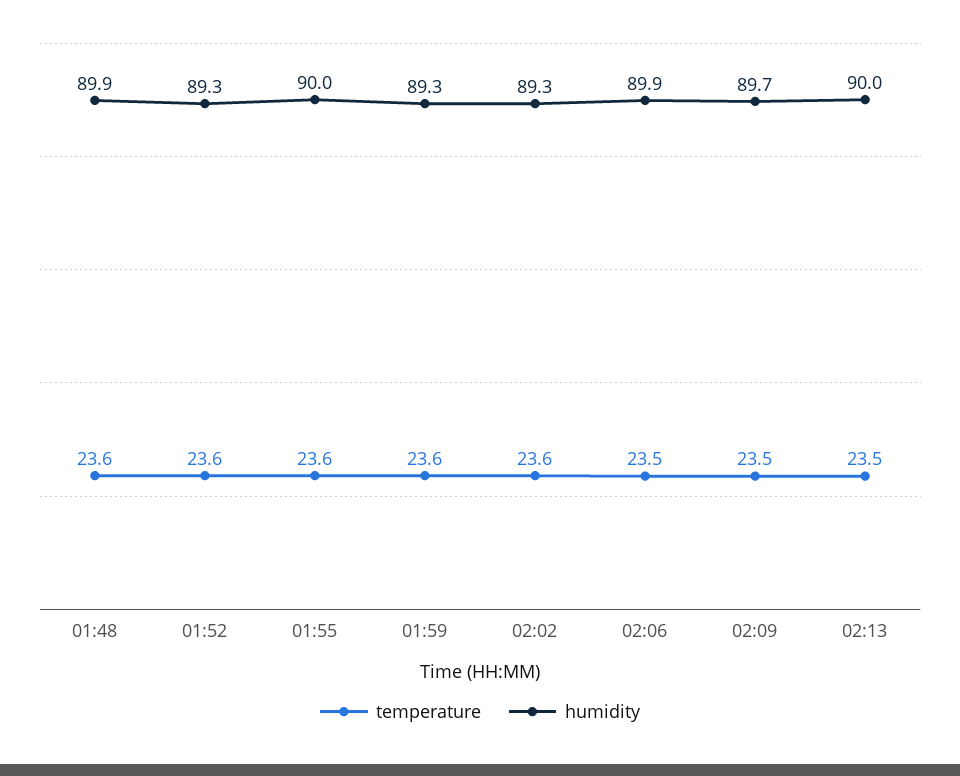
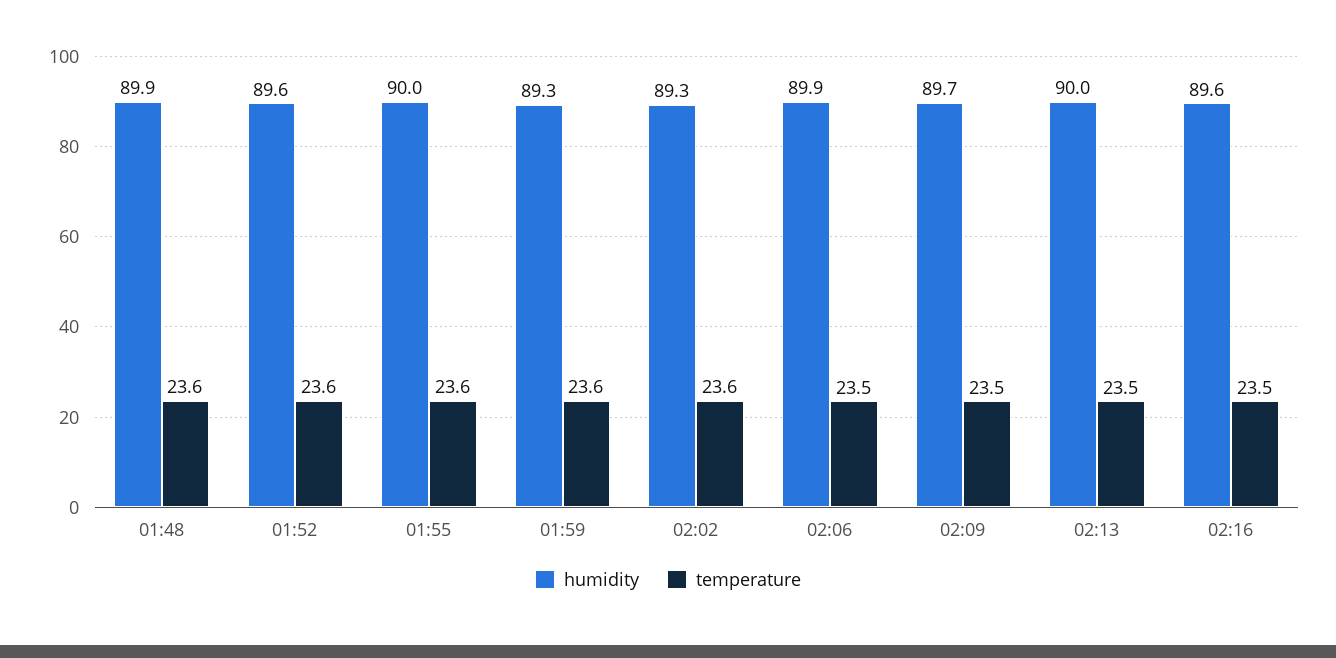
humidity, 01:52: 89.3 -> 89.6
humidity, 02:16: none -> 89.6
temperature, 02:16: none -> 23.5

